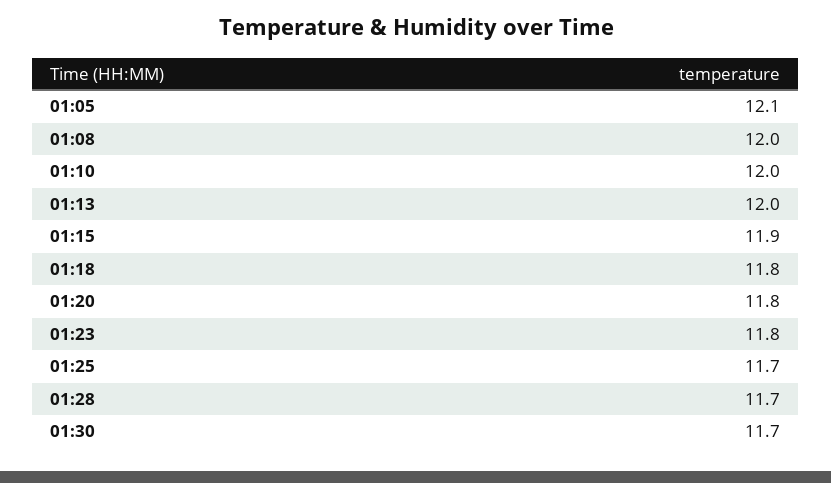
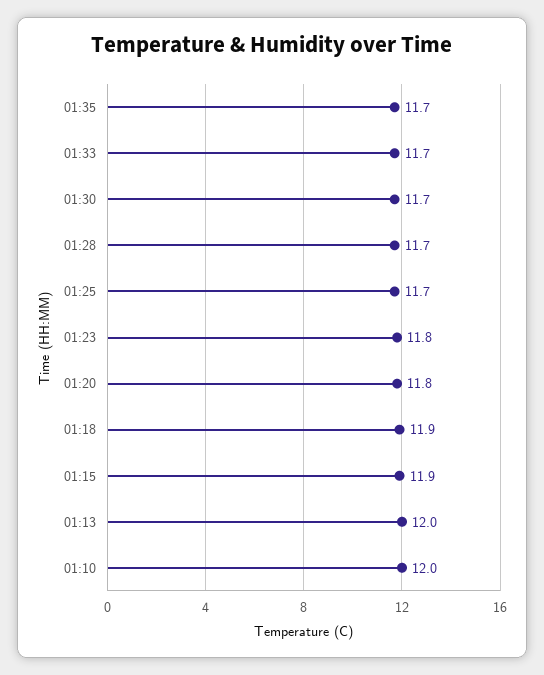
01:05: 12.1 -> none
01:08: 12 -> none
01:18: 11.8 -> 11.9
01:35: none -> 11.7
01:33: none -> 11.7

